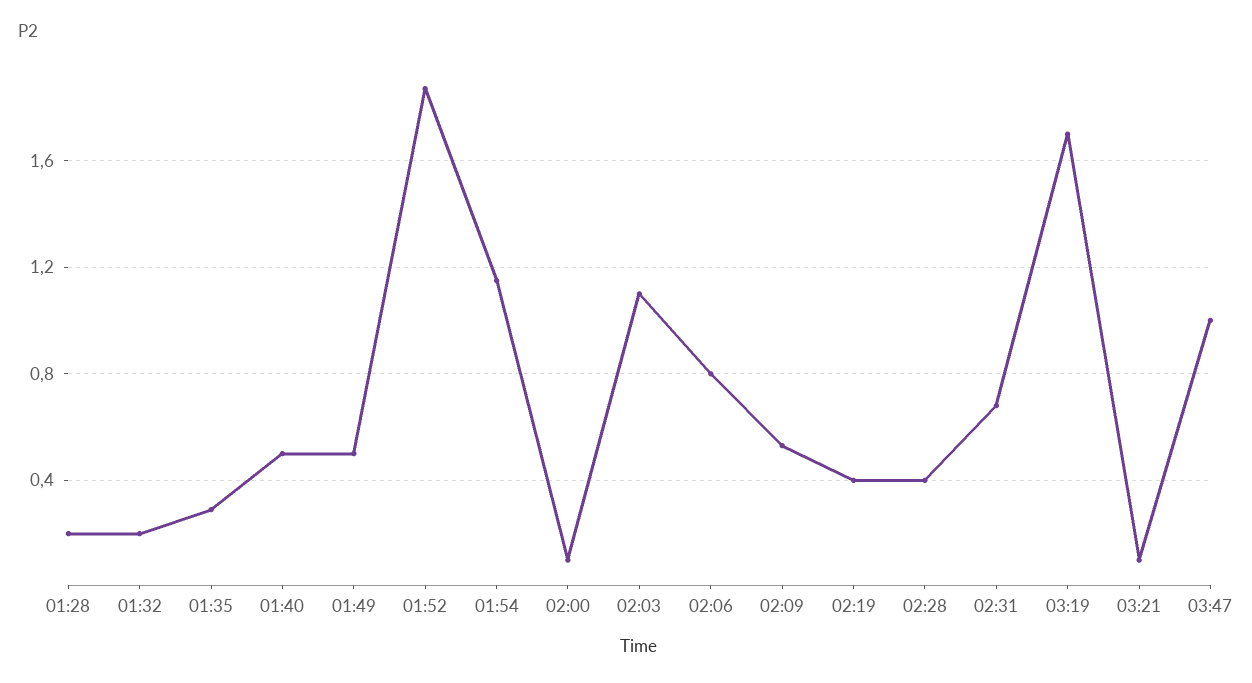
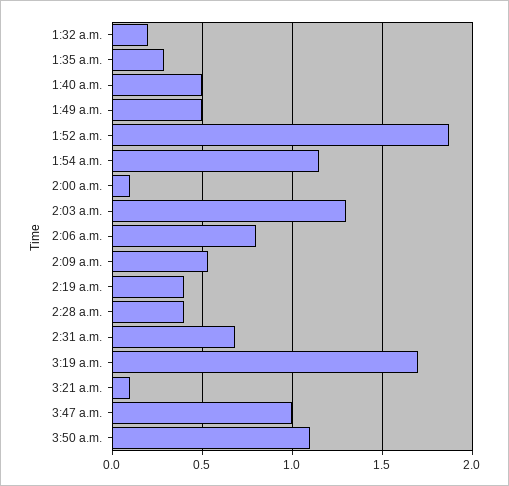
01:28: 0.2 -> none
02:03: 1.1 -> 1.3
3:50 a.m.: none -> 1.1

